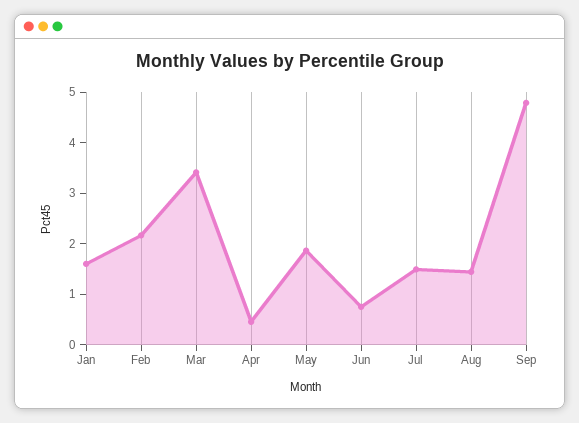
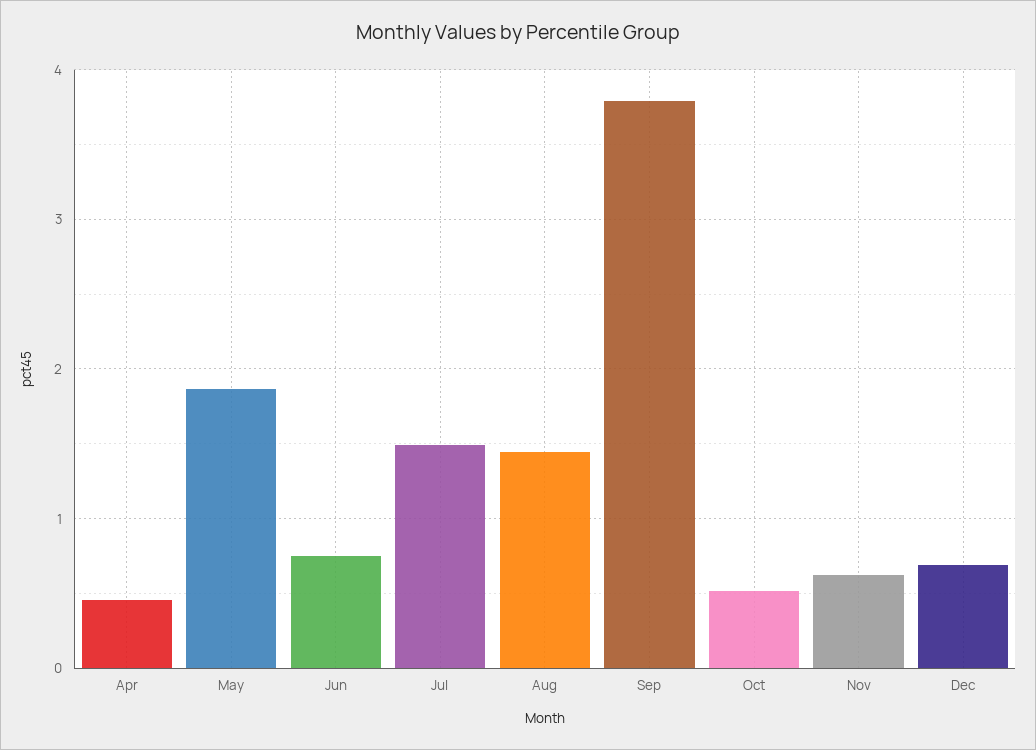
Jan: 1.6 -> none
Feb: 2.2 -> none
Mar: 3.4 -> none
Sep: 4.8 -> 3.8
Oct: none -> 0.5
Nov: none -> 0.6
Dec: none -> 0.7

